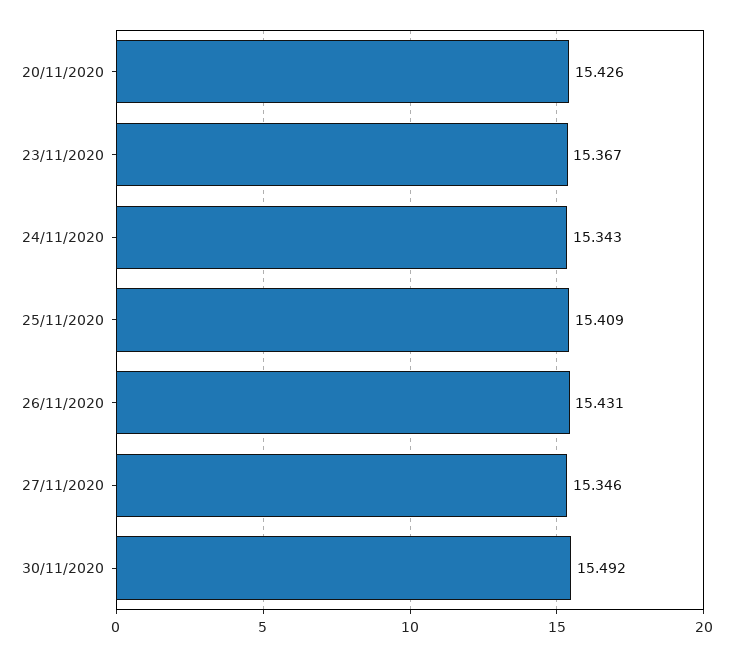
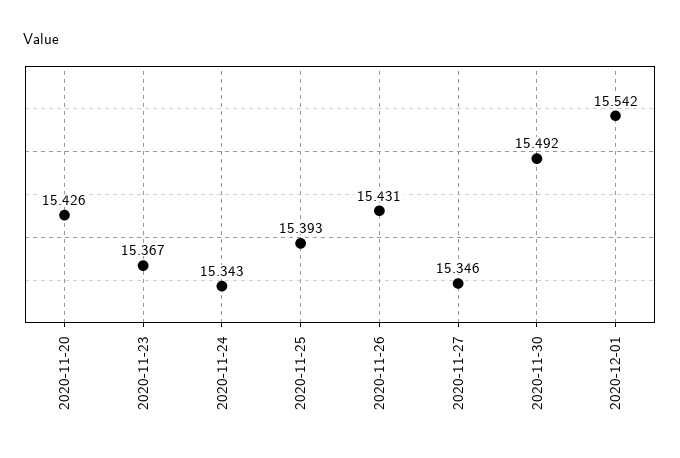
25/11/2020: 15.409 -> 15.393
2020-12-01: none -> 15.542

